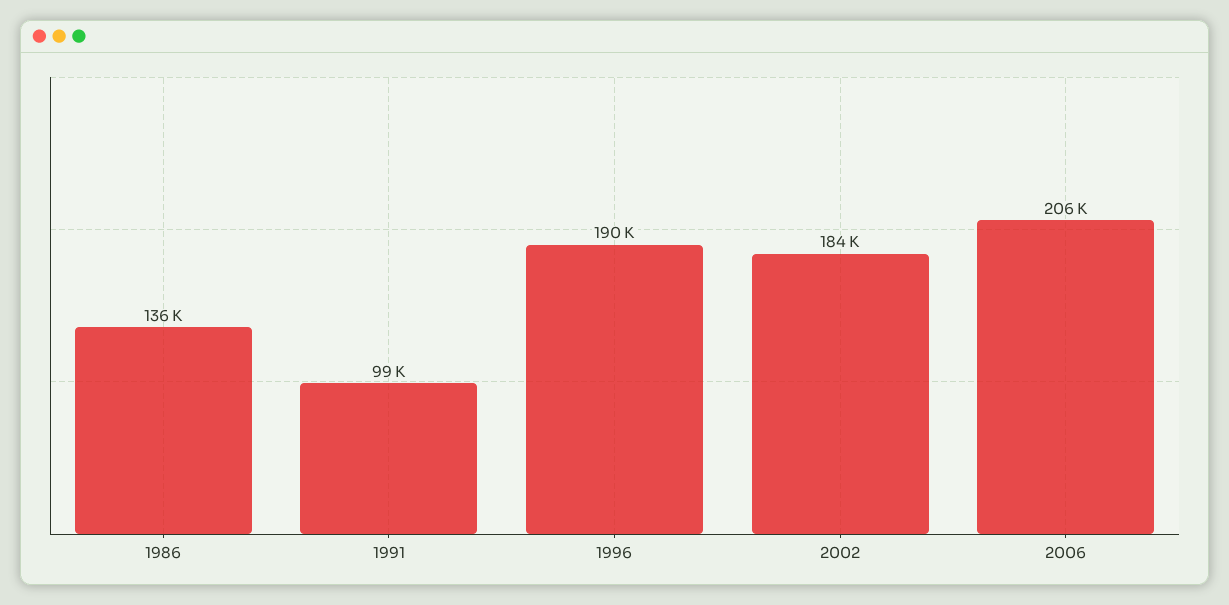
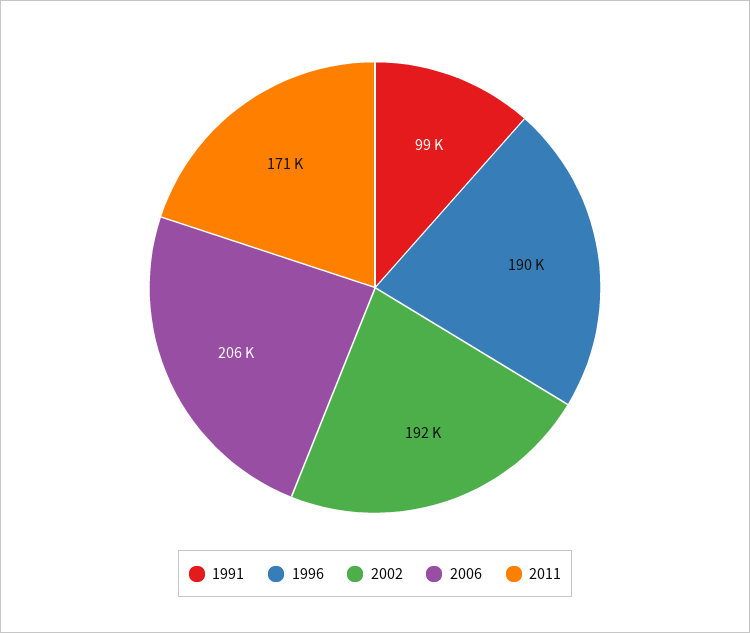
1986: 136000 -> none
2002: 184000 -> 192000
2011: none -> 171000

